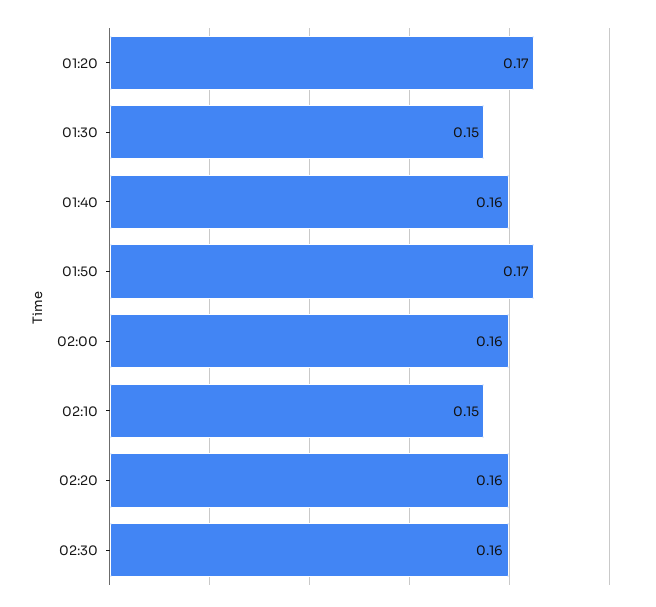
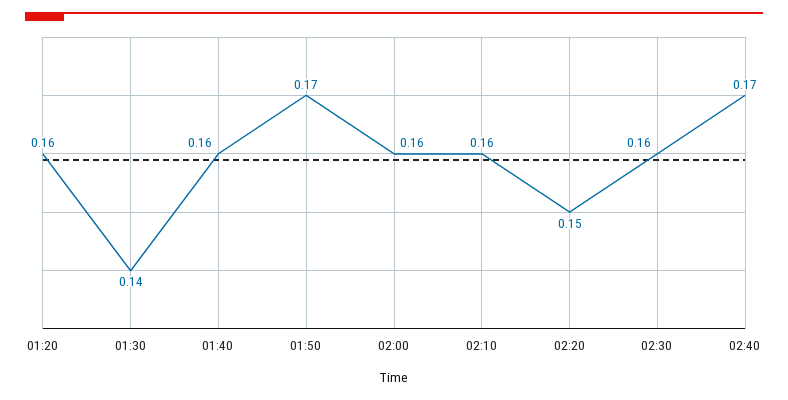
01:20: 0.17 -> 0.16
01:30: 0.15 -> 0.14
02:10: 0.15 -> 0.16
02:20: 0.16 -> 0.15
02:40: none -> 0.17

